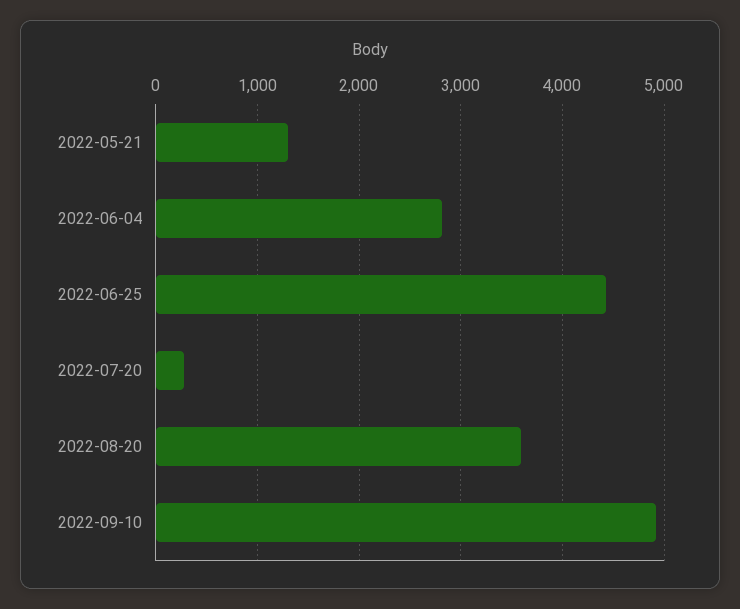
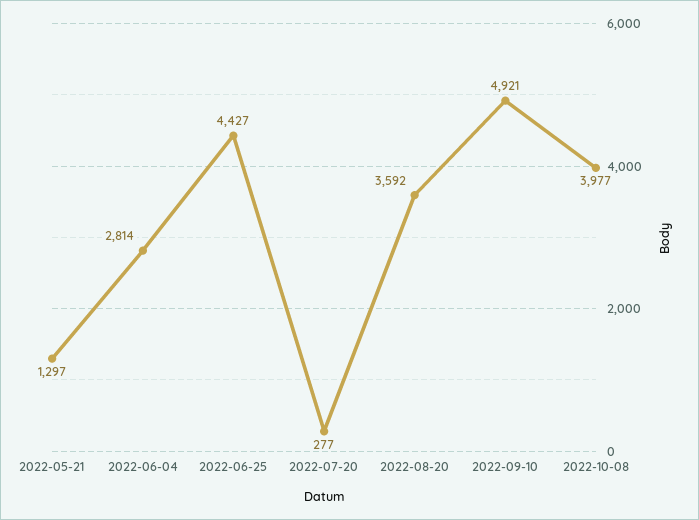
2022-10-08: none -> 3977

